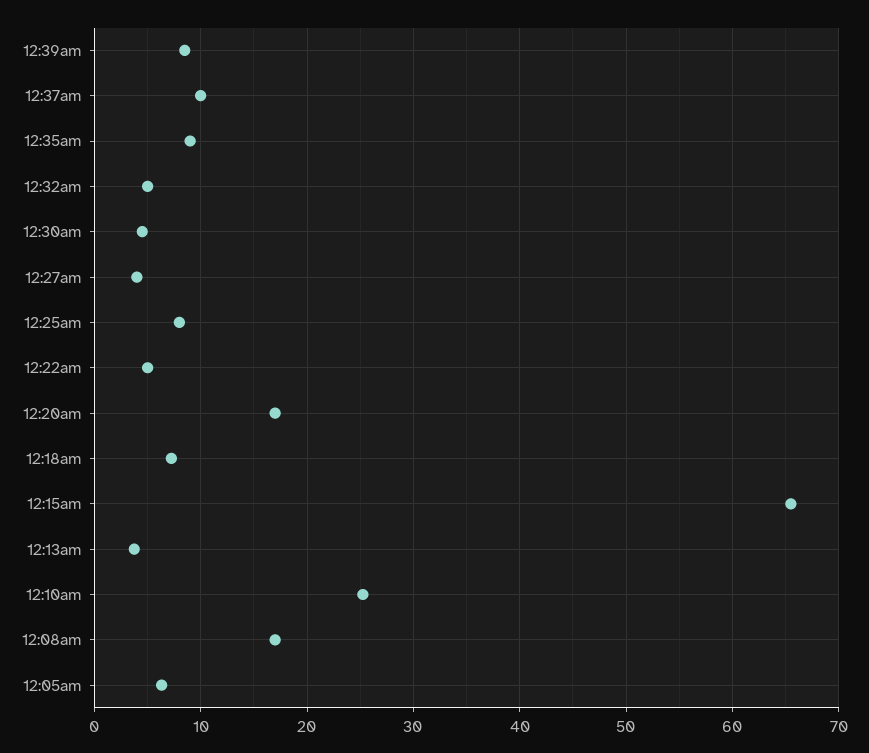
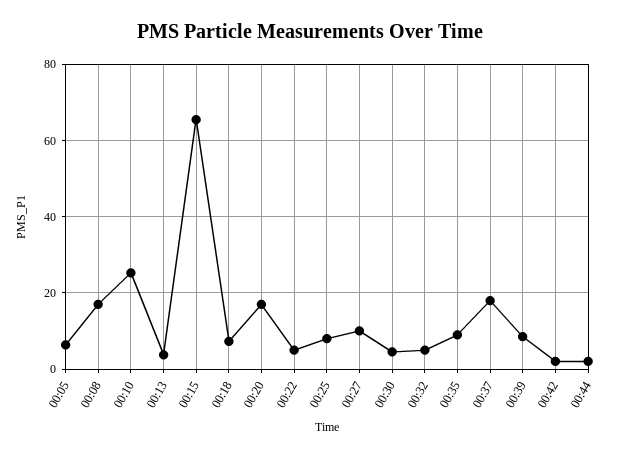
12:37am: 10 -> 18
12:27am: 4 -> 10
00:42: none -> 2
00:44: none -> 2

